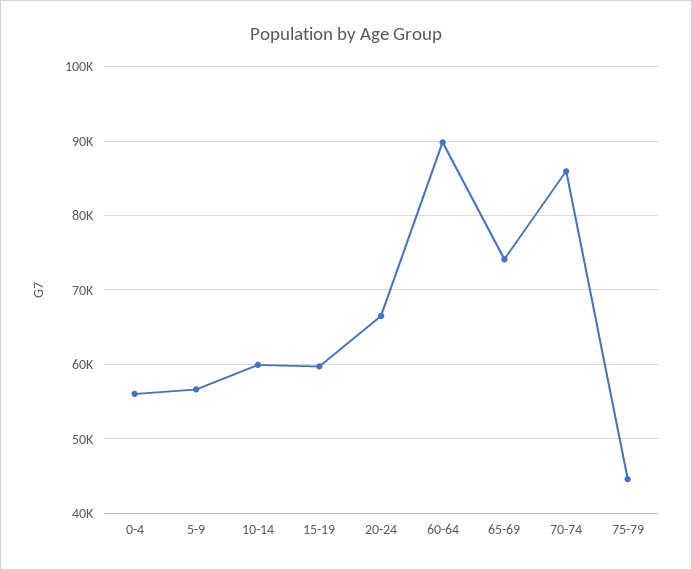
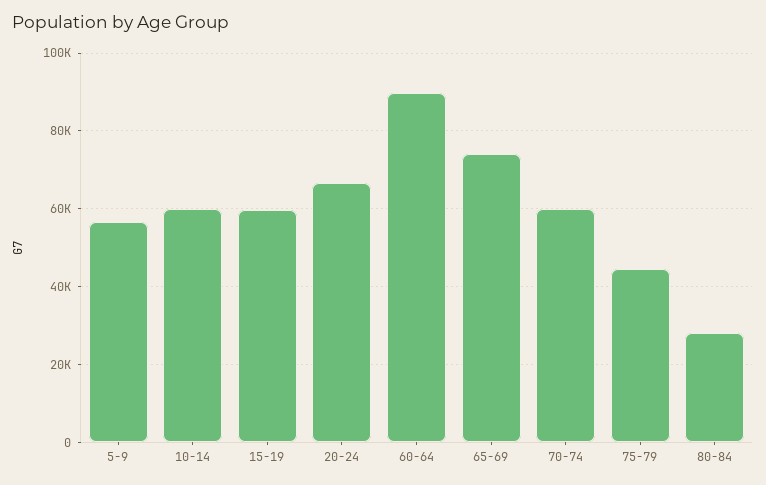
0-4: 56000 -> none
70-74: 86000 -> 60000
80-84: none -> 28000

